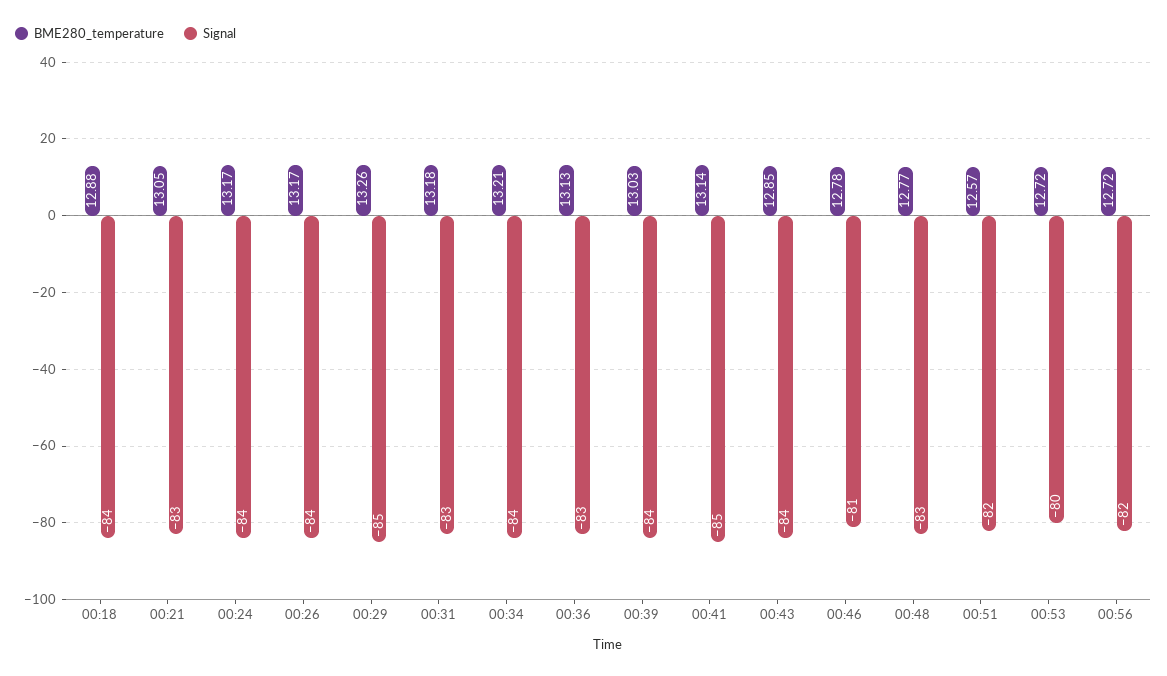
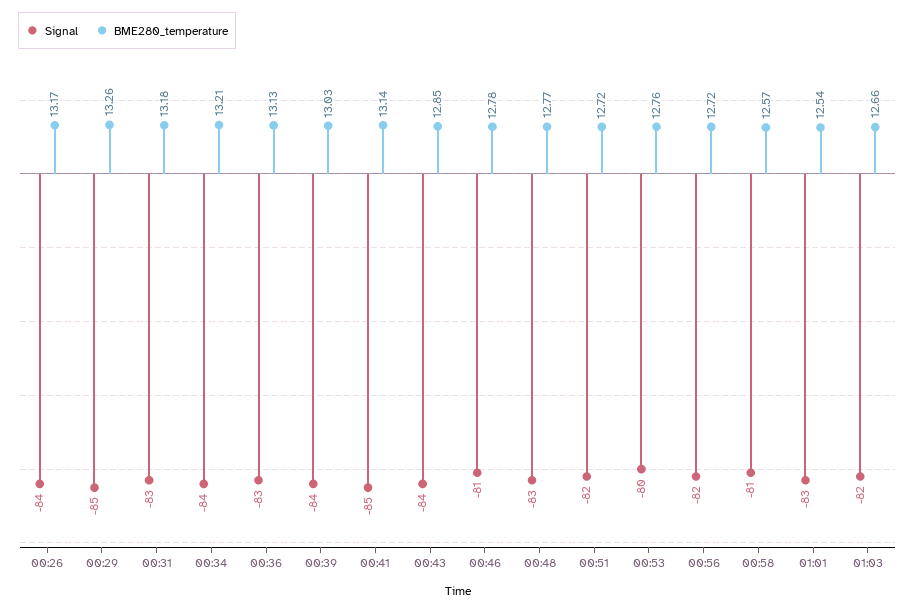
BME280_temperature, 00:18: 12.88 -> none
Signal, 00:18: -84 -> none
BME280_temperature, 00:21: 13.05 -> none
Signal, 00:21: -83 -> none
BME280_temperature, 00:24: 13.17 -> none
Signal, 00:24: -84 -> none
BME280_temperature, 00:51: 12.57 -> 12.72
BME280_temperature, 00:53: 12.72 -> 12.76
Signal, 00:58: none -> -81
BME280_temperature, 00:58: none -> 12.57
Signal, 01:01: none -> -83
BME280_temperature, 01:01: none -> 12.54
Signal, 01:03: none -> -82
BME280_temperature, 01:03: none -> 12.66

